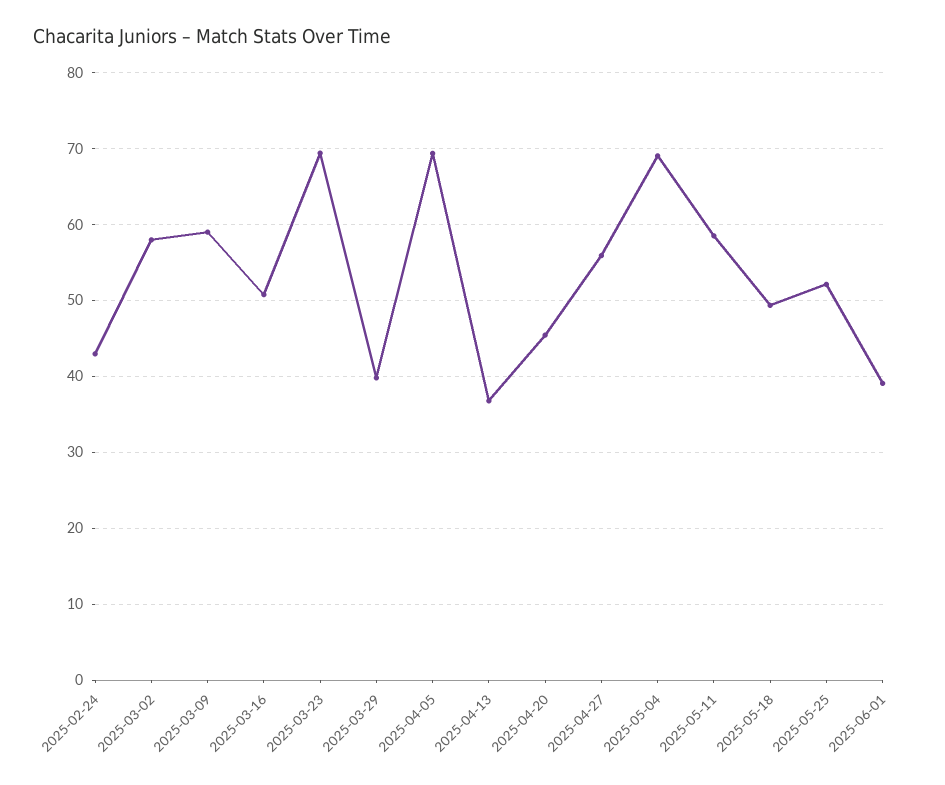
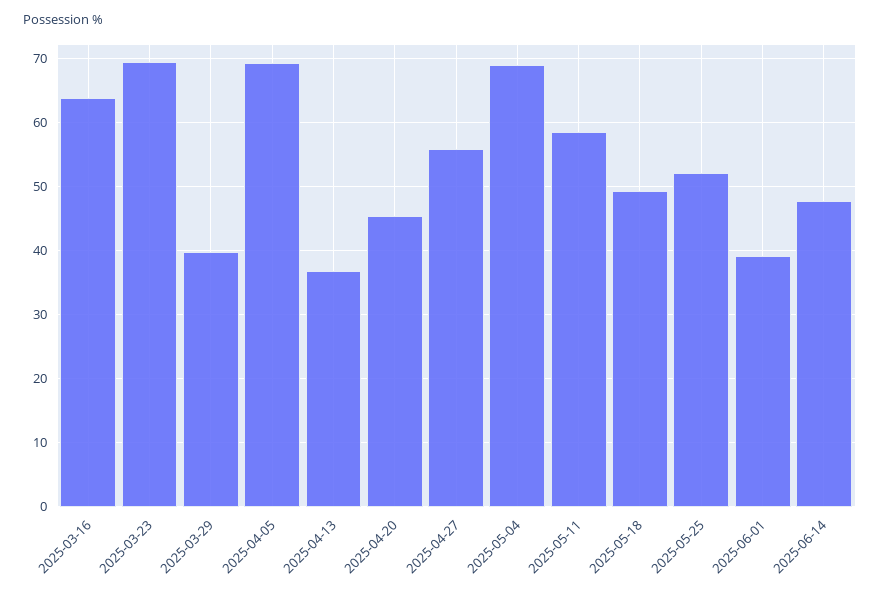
2025-02-24: 43 -> none
2025-03-02: 58 -> none
2025-03-09: 59 -> none
2025-03-16: 51 -> 64
2025-06-14: none -> 48

